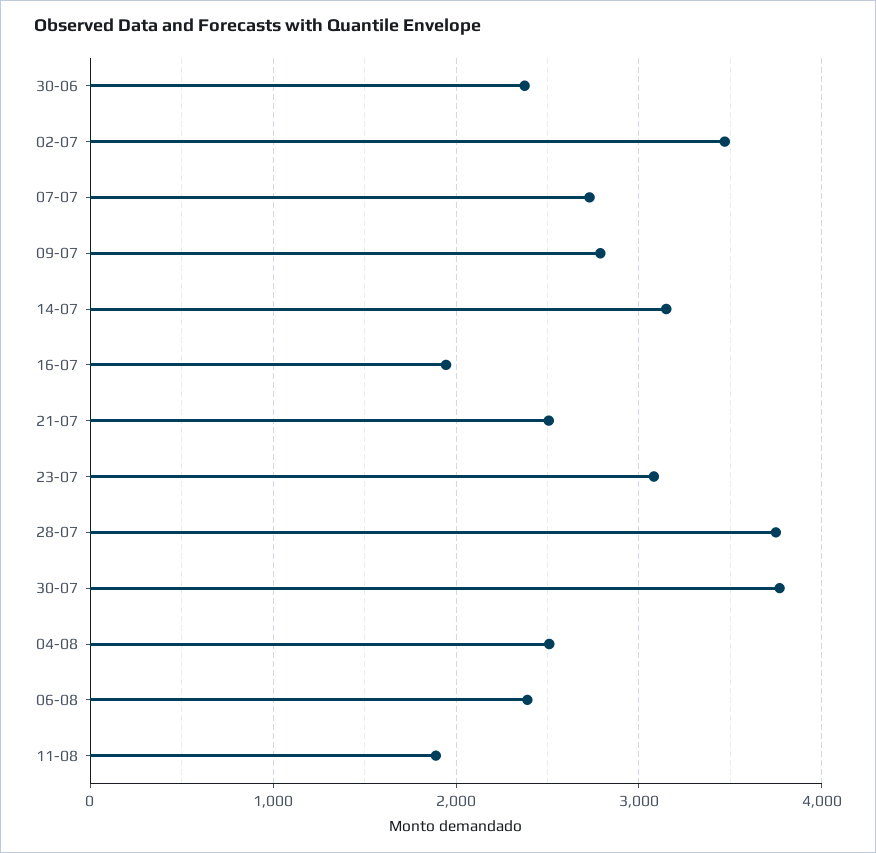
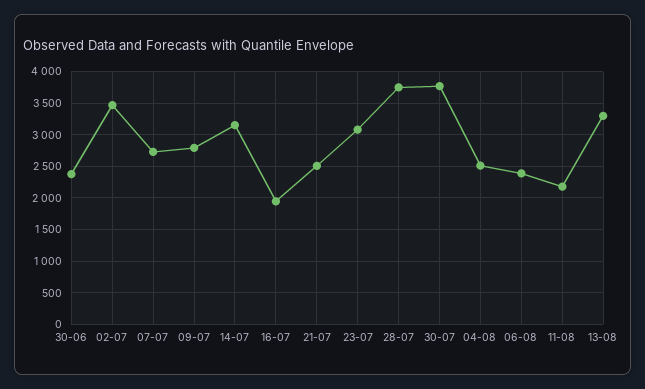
11-08: 1900 -> 2200
13-08: none -> 3300

